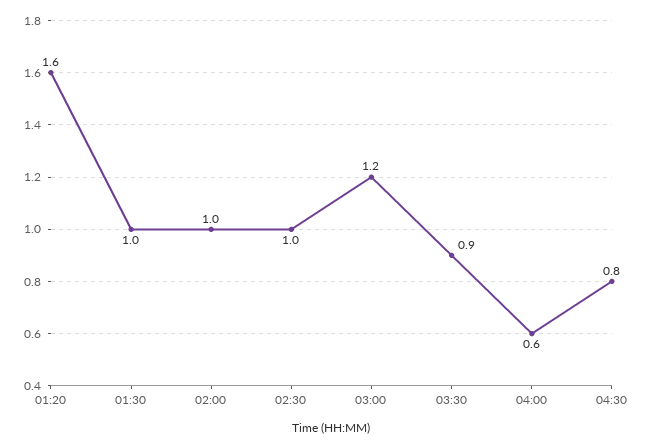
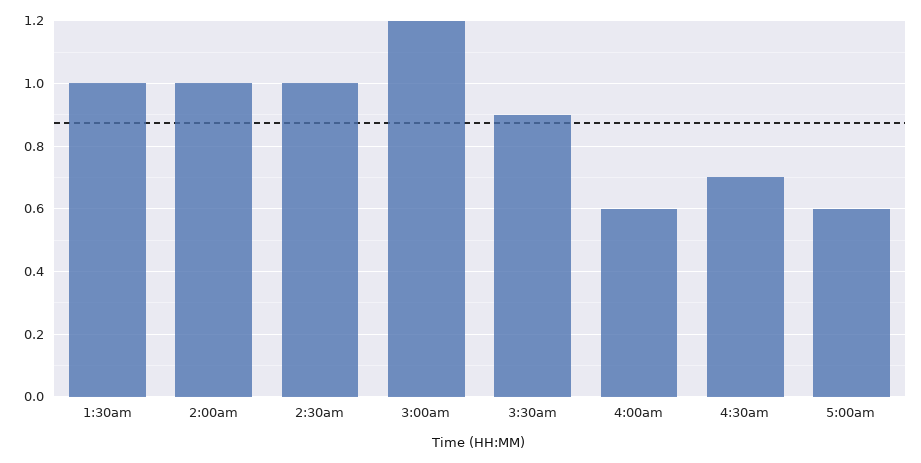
01:20: 1.6 -> none
04:30: 0.8 -> 0.7
5:00am: none -> 0.6

